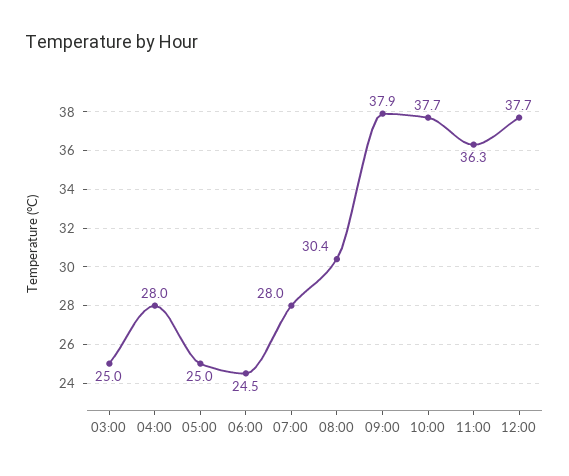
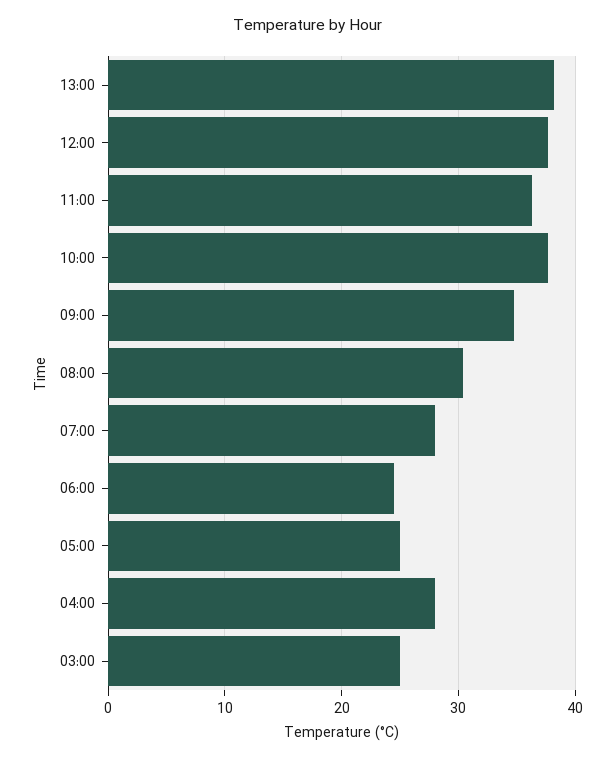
09:00: 37.9 -> 35
13:00: none -> 38

